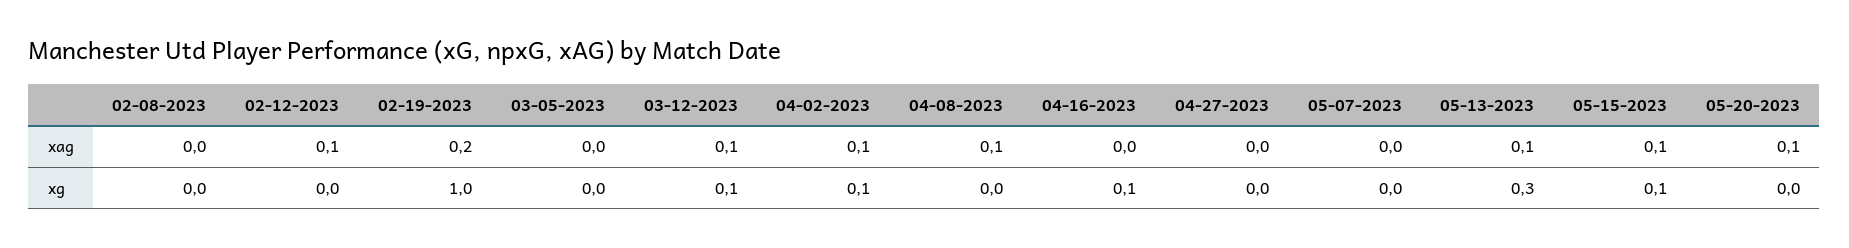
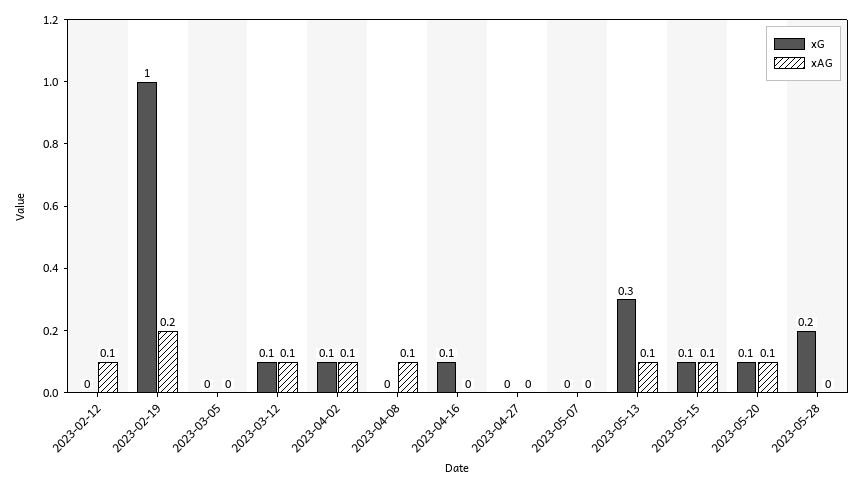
xag, 02-08-2023: 0 -> none
xg, 02-08-2023: 0 -> none
xg, 05-20-2023: 0 -> 0.1
xg, 2023-05-28: none -> 0.2
xag, 2023-05-28: none -> 0

